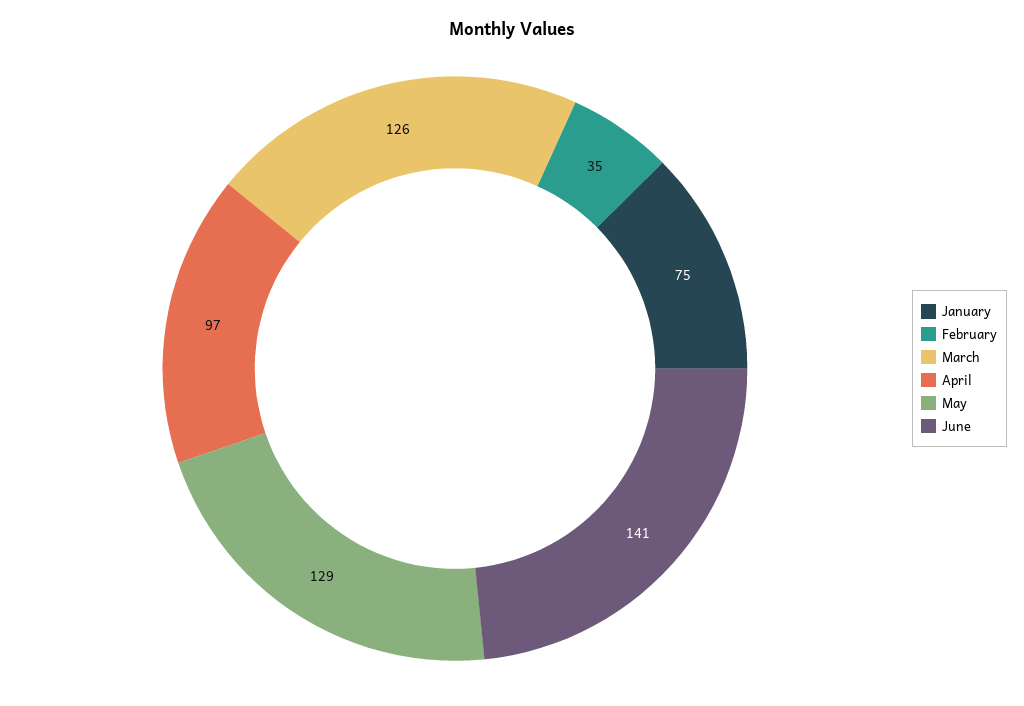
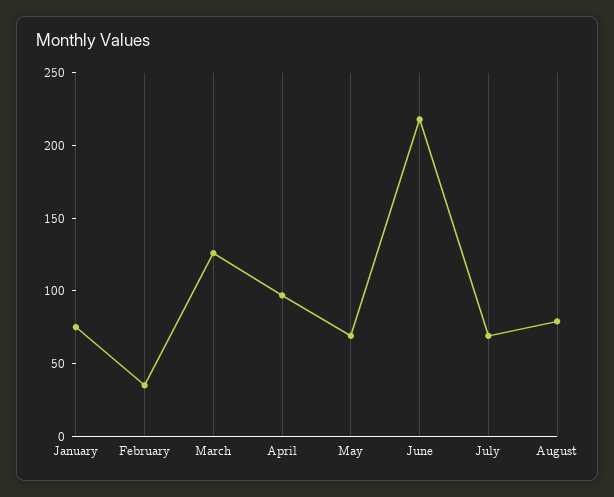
May: 129 -> 70
June: 141 -> 220
July: none -> 70
August: none -> 80

